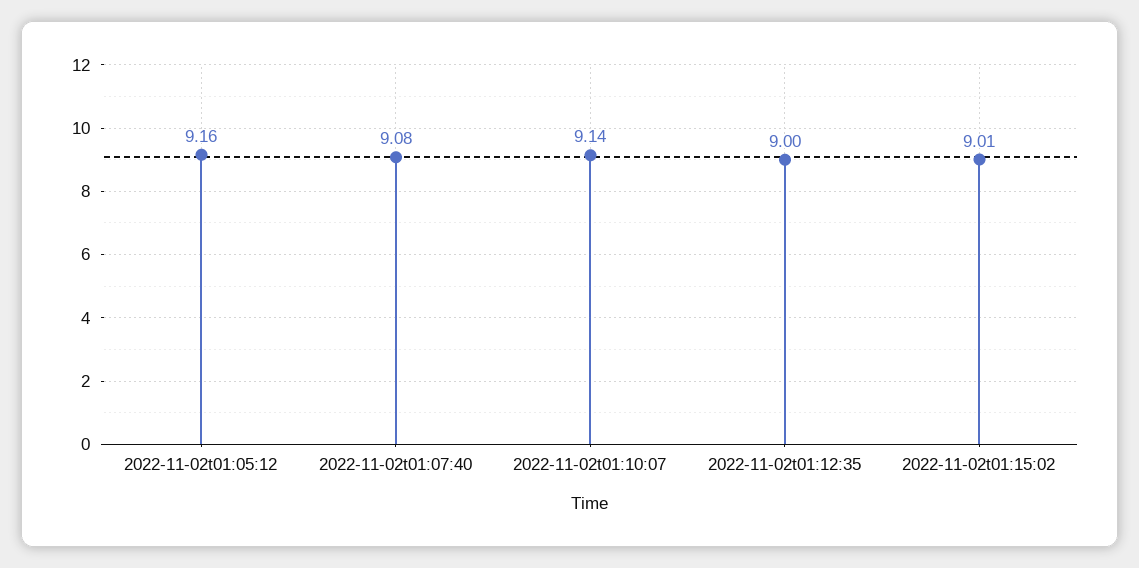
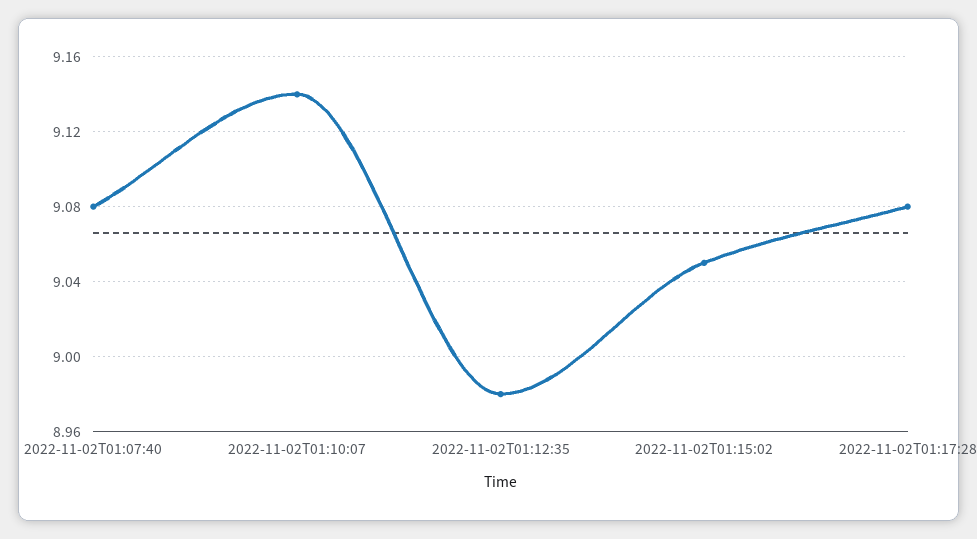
2022-11-02t01:05:12: 9.16 -> none
2022-11-02t01:12:35: 9 -> 8.98
2022-11-02t01:15:02: 9.01 -> 9.05
2022-11-02T01:17:28: none -> 9.08

